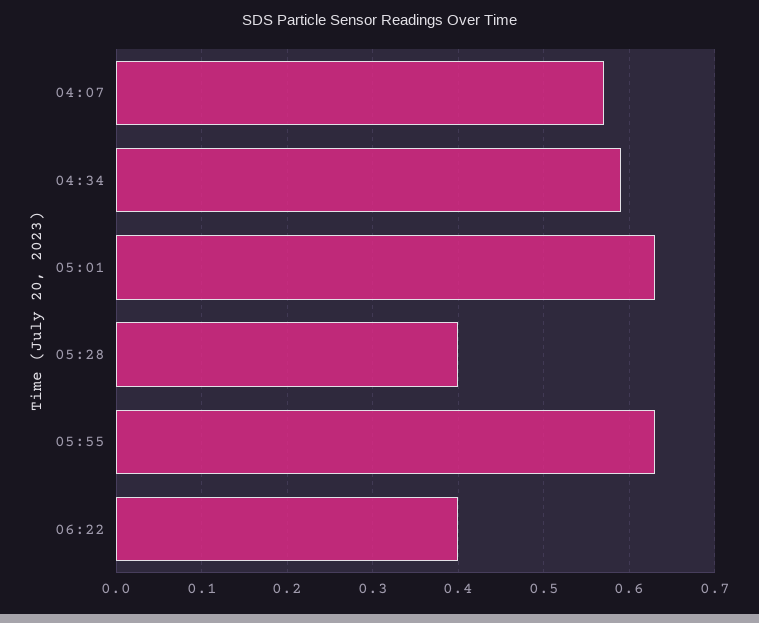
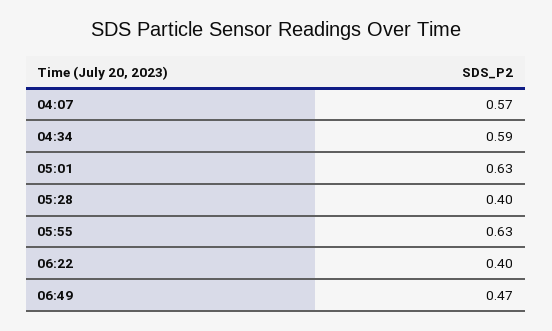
06:49: none -> 0.47

